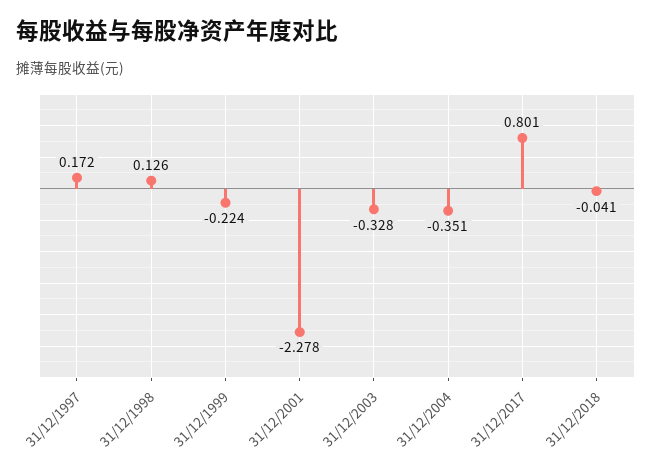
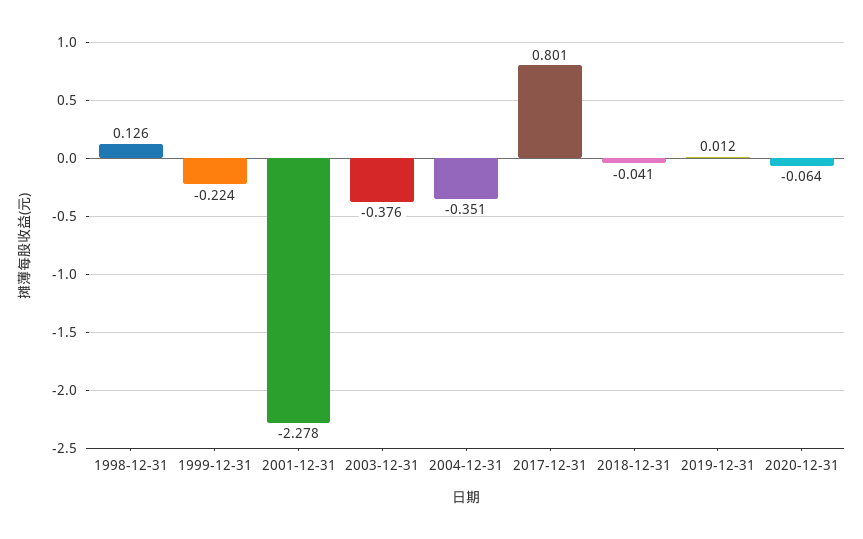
31/12/1997: 0.172 -> none
31/12/2003: -0.328 -> -0.376
2019-12-31: none -> 0.012
2020-12-31: none -> -0.064

